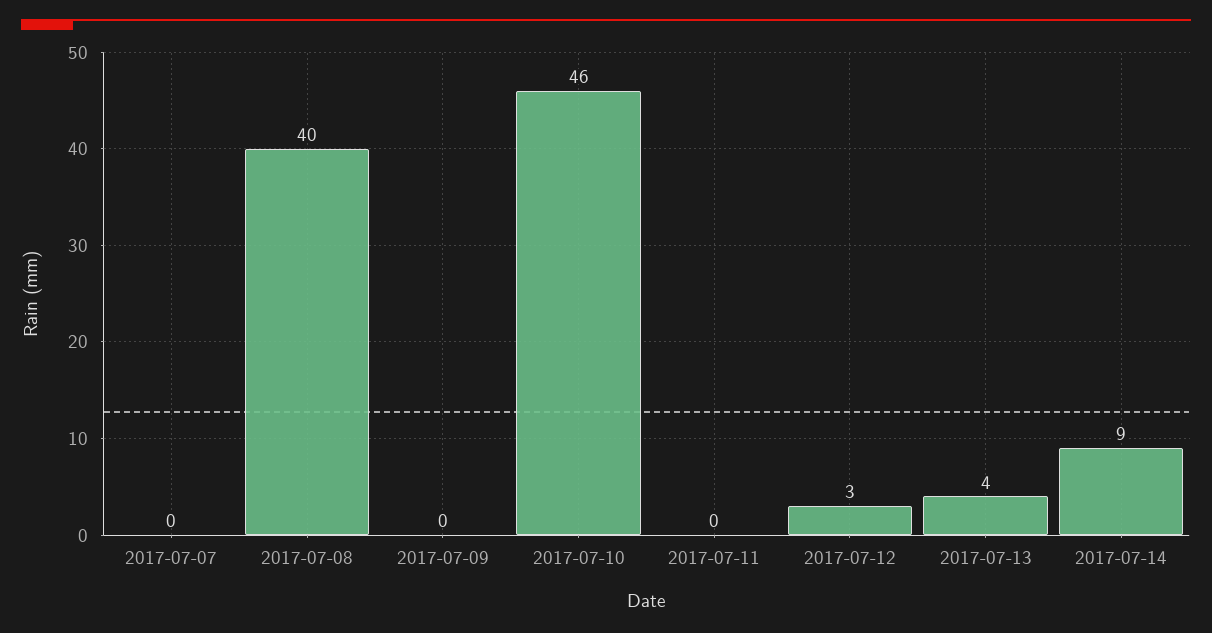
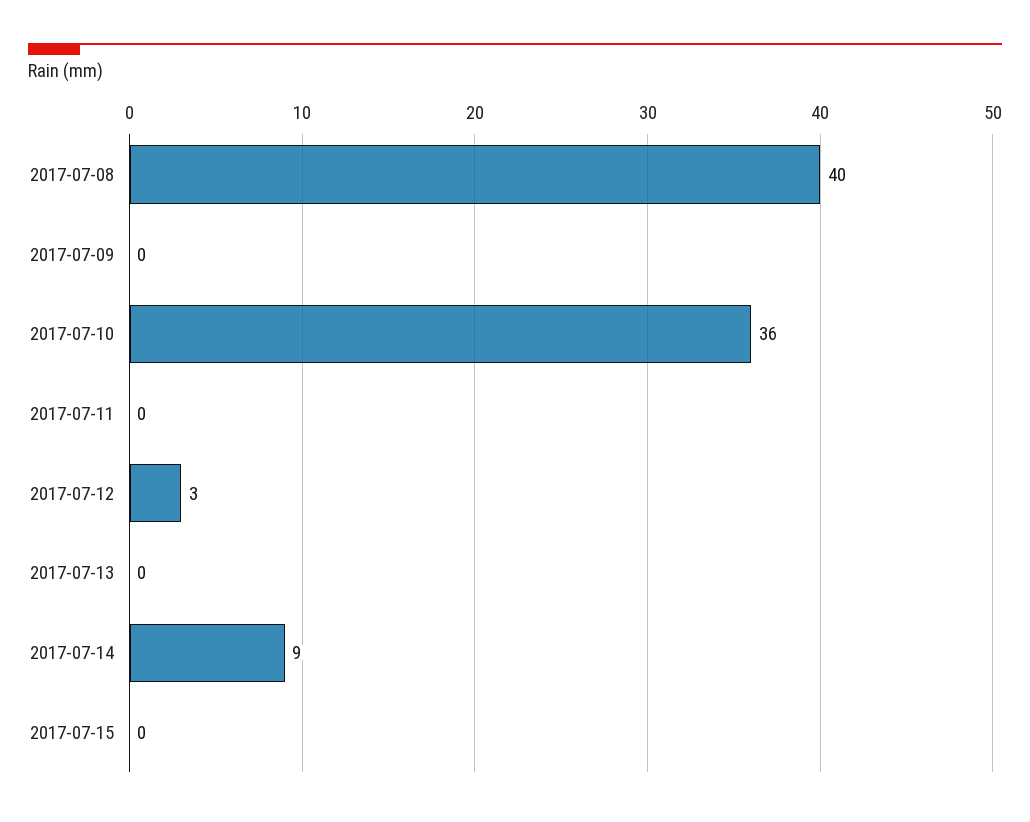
2017-07-07: 0 -> none
2017-07-10: 46 -> 36
2017-07-13: 4 -> 0
2017-07-15: none -> 0

